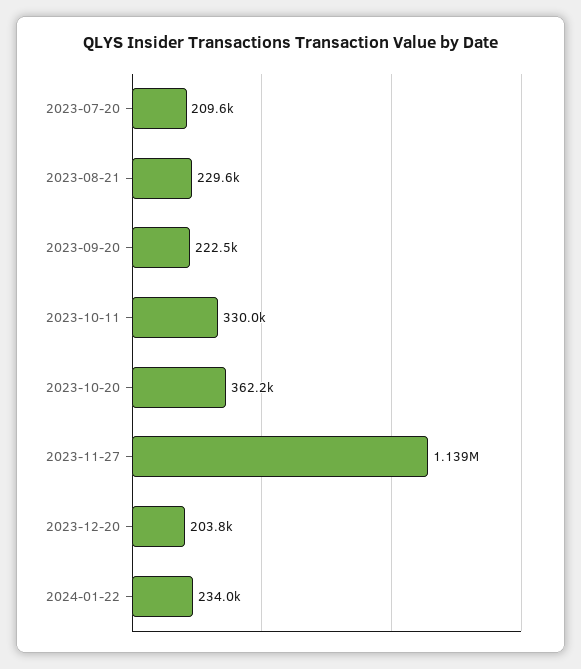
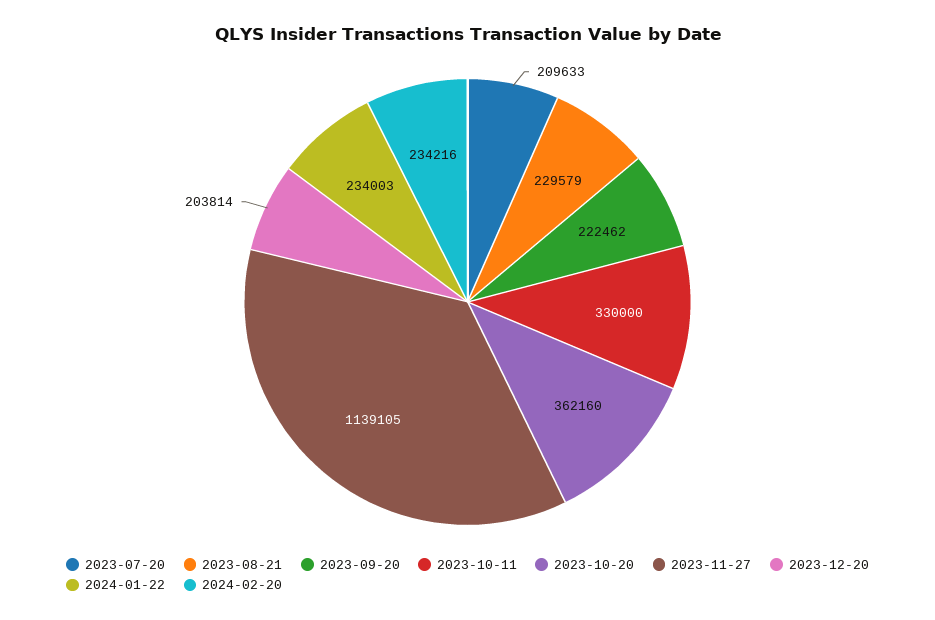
2024-02-20: none -> 234216

